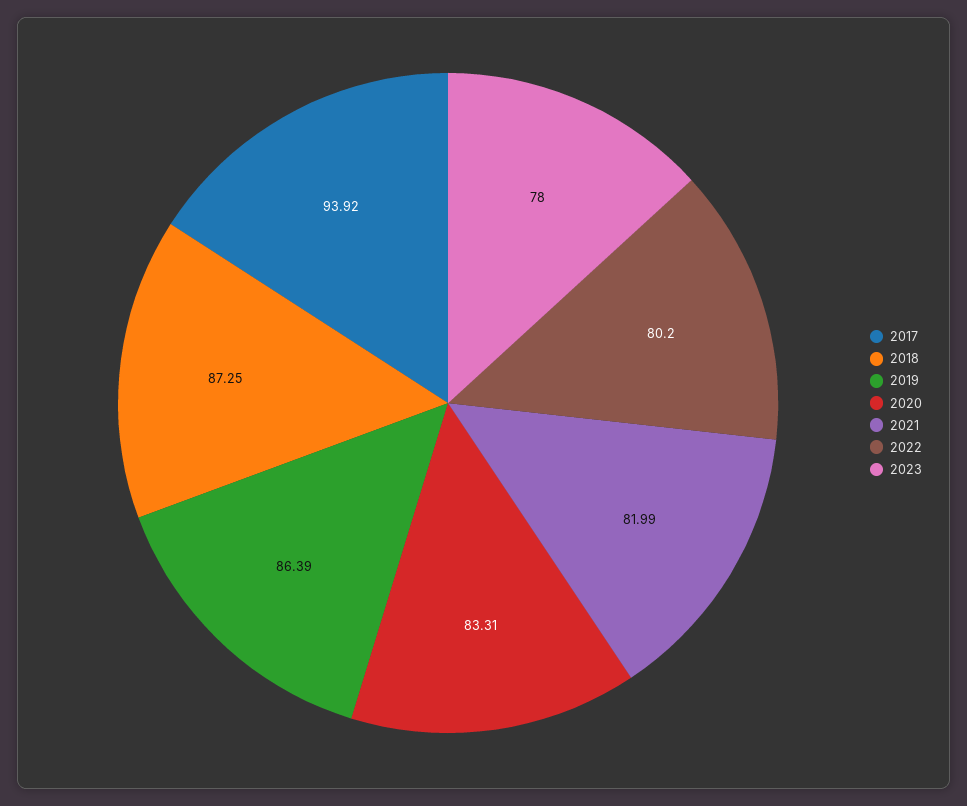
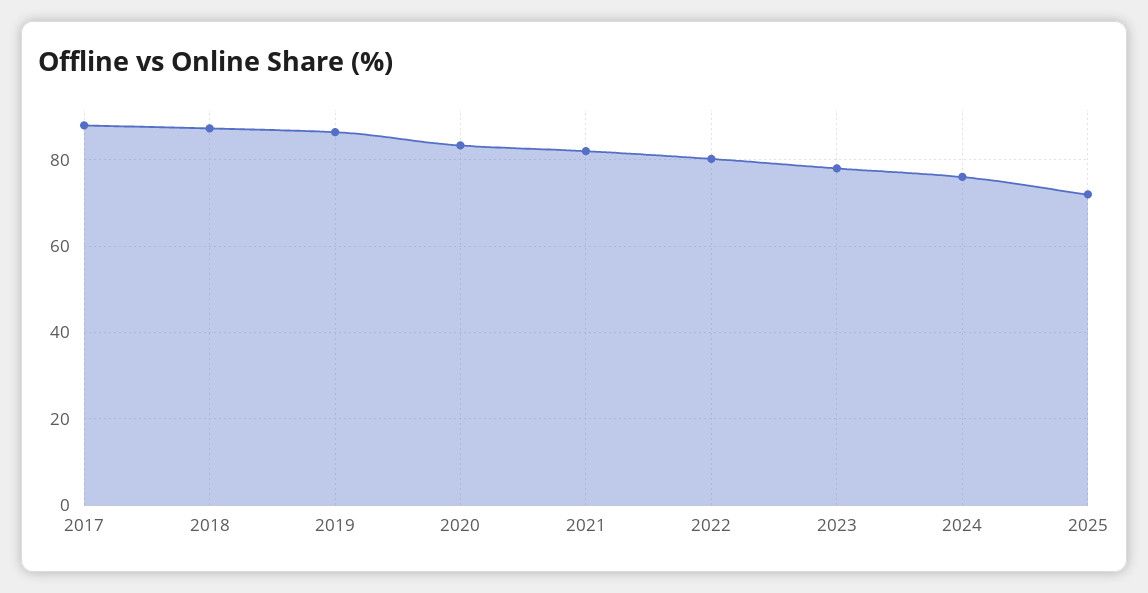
2017: 93.92 -> 88
2024: none -> 76
2025: none -> 72

